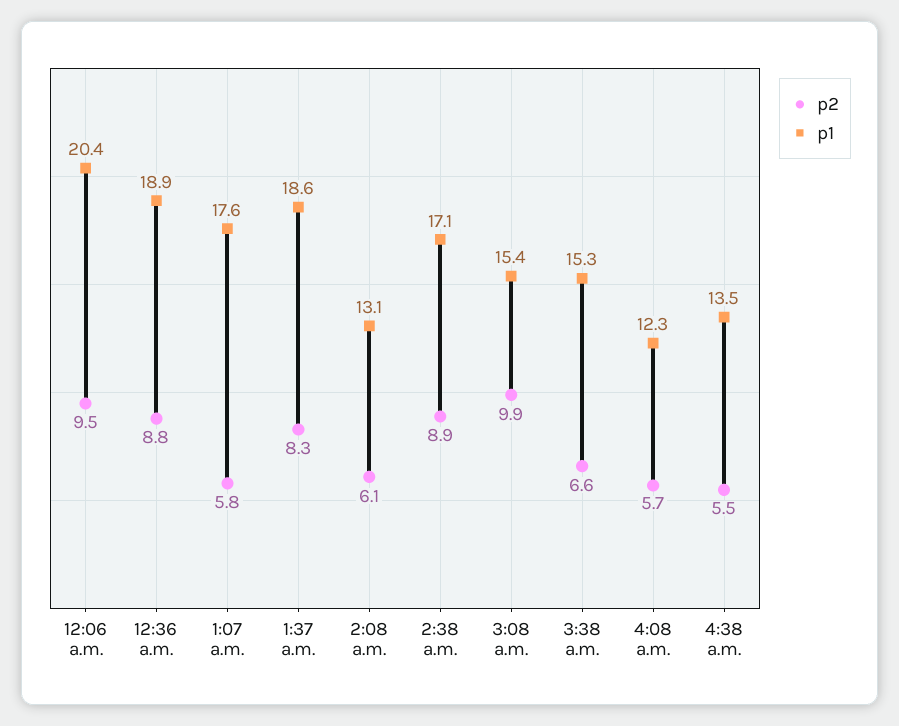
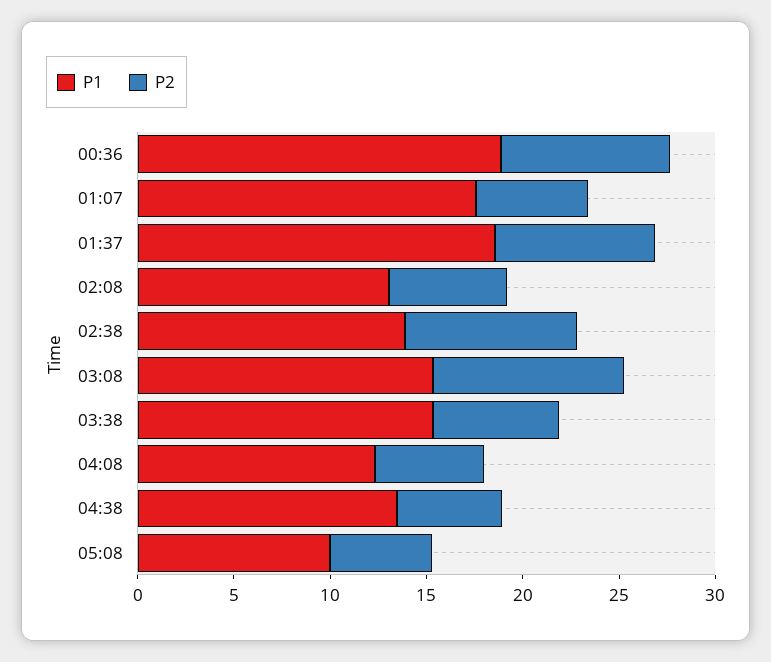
p2, 12:06 a.m.: 9.5 -> none
p1, 12:06 a.m.: 20.4 -> none
p1, 2:38 a.m.: 17.1 -> 14
p1, 05:08: none -> 10
p2, 05:08: none -> 5

